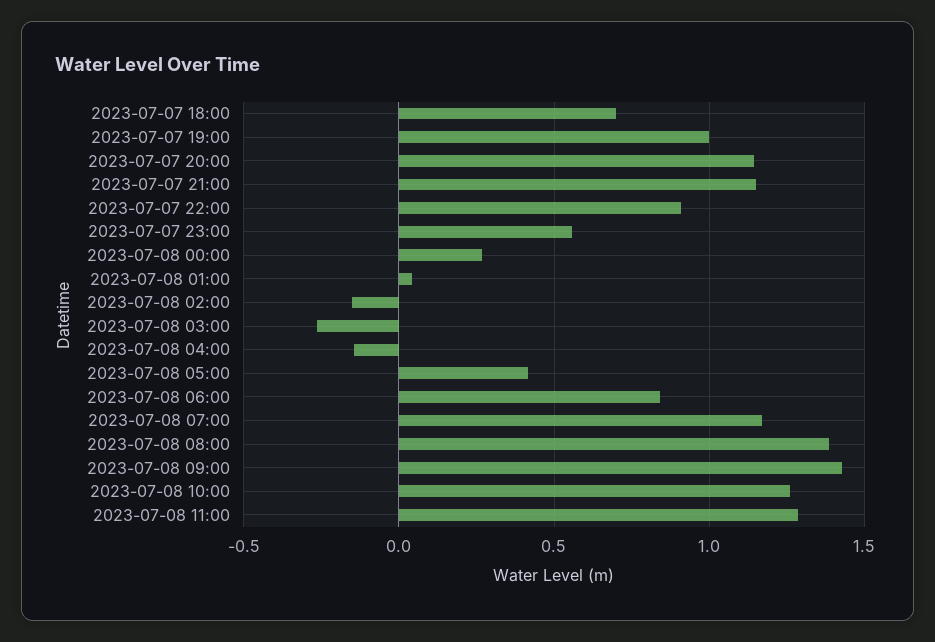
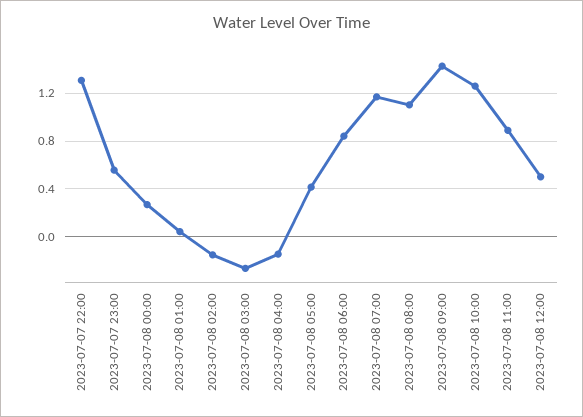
2023-07-07 18:00: 0.7 -> none
2023-07-07 19:00: 1 -> none
2023-07-07 20:00: 1.15 -> none
2023-07-07 21:00: 1.15 -> none
2023-07-07 22:00: 0.9 -> 1.3
2023-07-08 08:00: 1.4 -> 1.1
2023-07-08 11:00: 1.3 -> 0.9
2023-07-08 12:00: none -> 0.5

